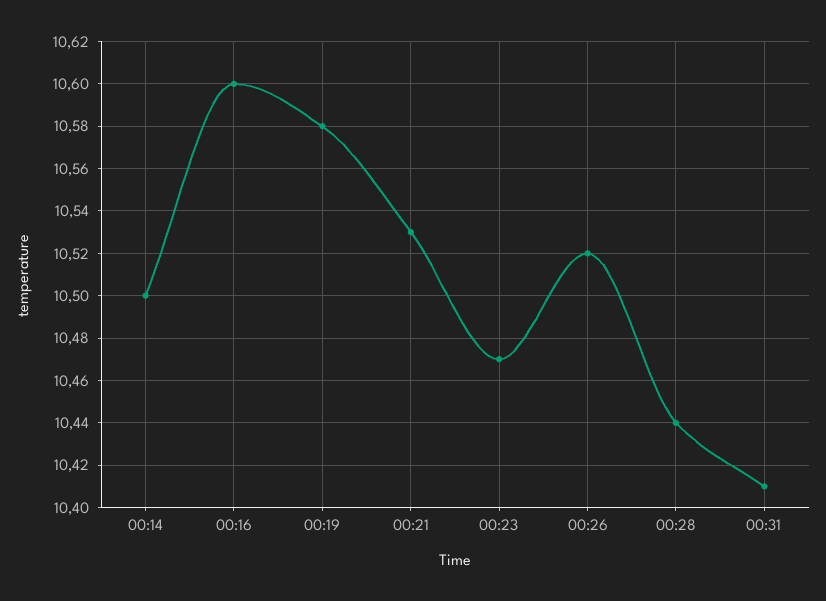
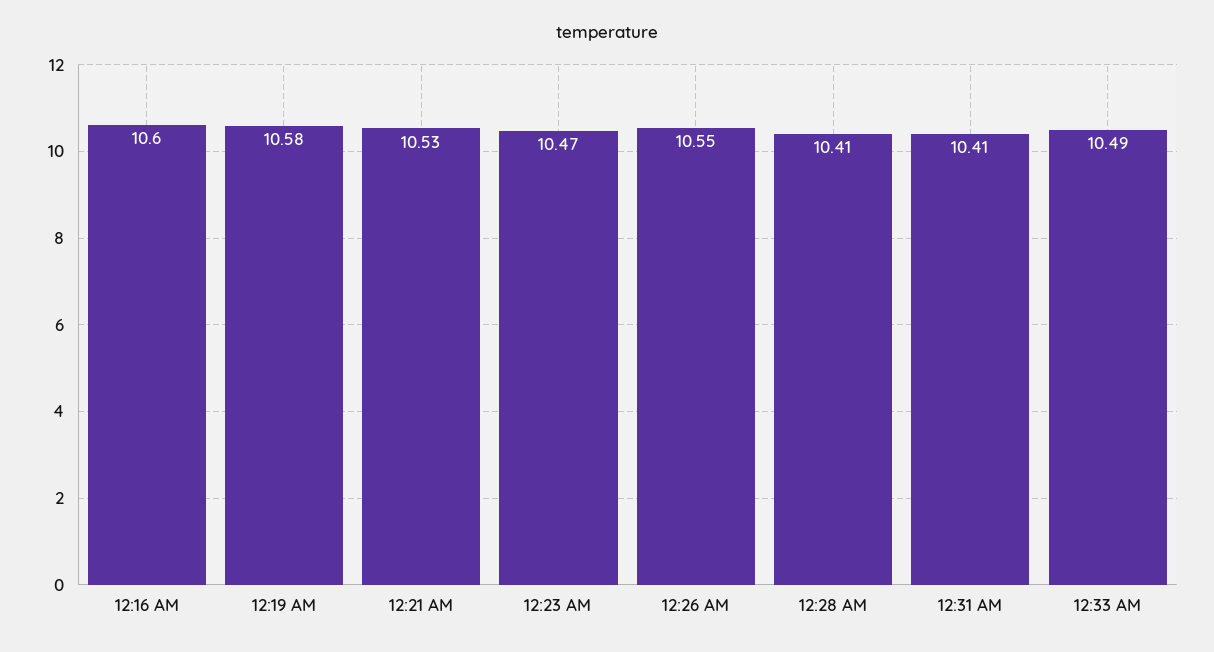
00:14: 10.5 -> none
00:26: 10.52 -> 10.55
00:28: 10.44 -> 10.41
12:33 AM: none -> 10.49

